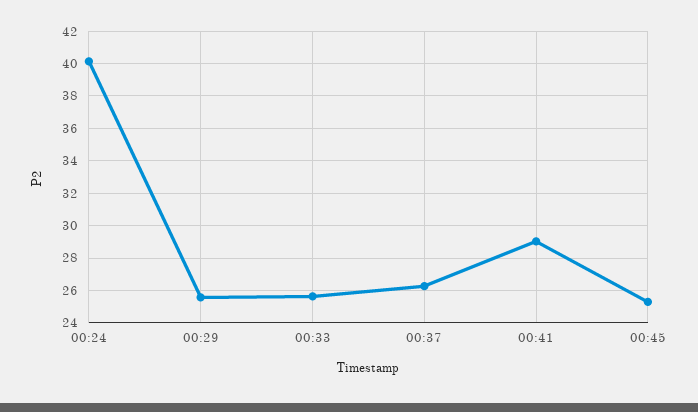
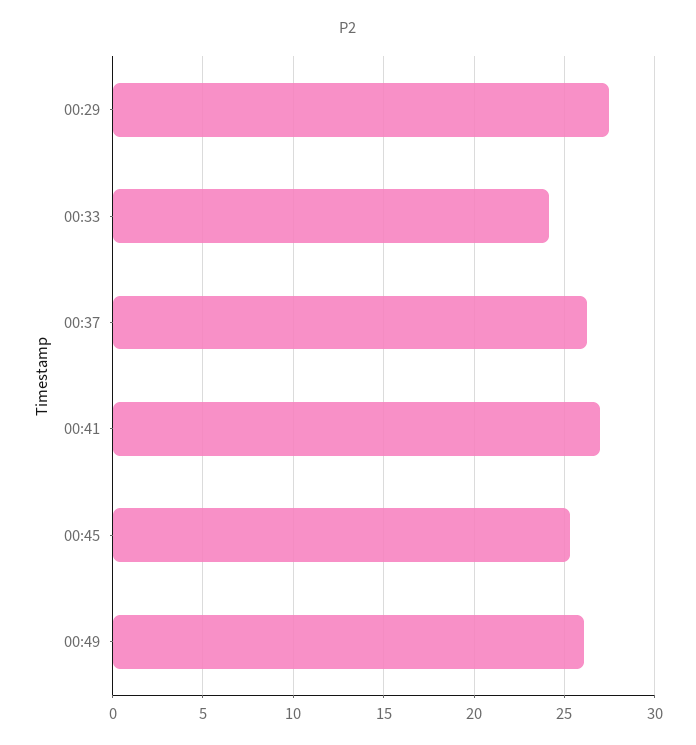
00:24: 40 -> none
00:29: 25.5 -> 27.5
00:33: 25.5 -> 24
00:41: 29 -> 27
00:49: none -> 26

